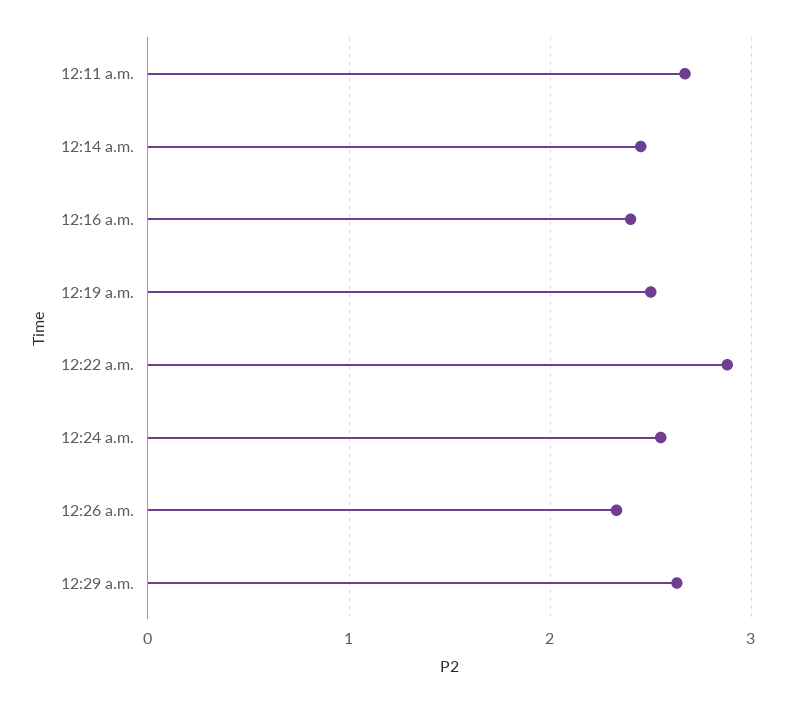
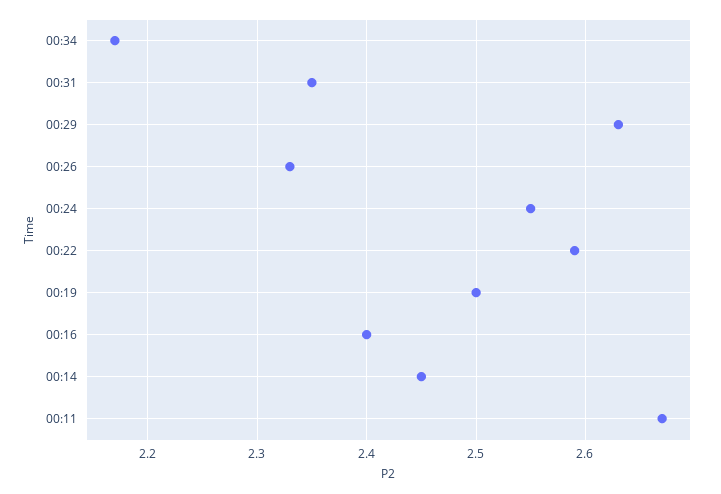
12:22 a.m.: 2.9 -> 2.59
00:34: none -> 2.17
00:31: none -> 2.35

